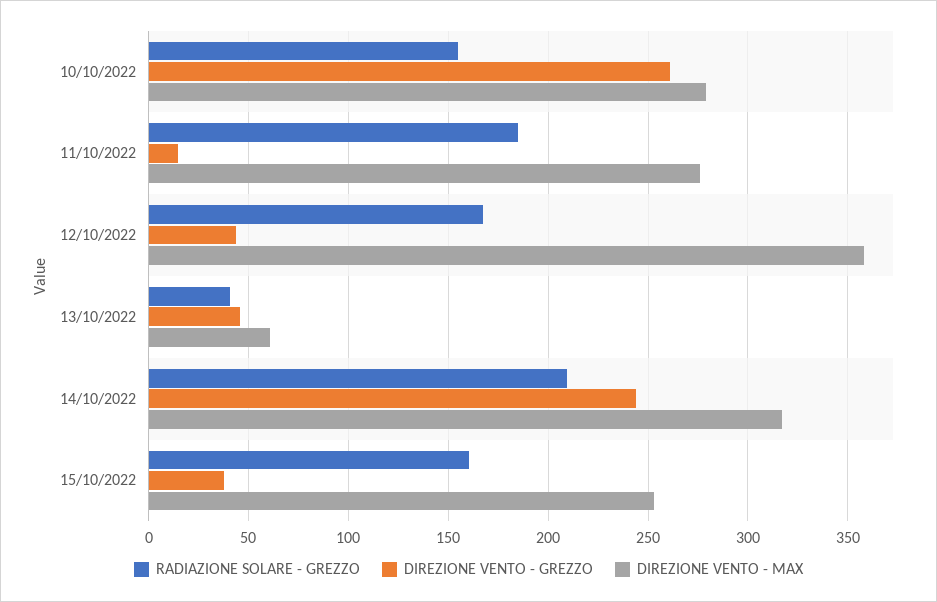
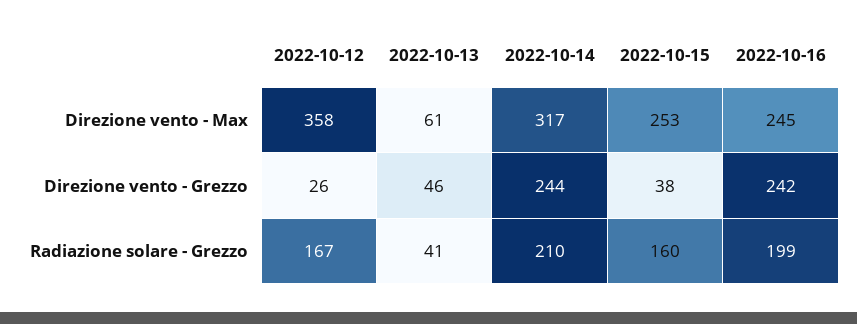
RADIAZIONE SOLARE - GREZZO, 10/10/2022: 155 -> none
DIREZIONE VENTO - GREZZO, 10/10/2022: 260 -> none
DIREZIONE VENTO - MAX, 10/10/2022: 280 -> none
RADIAZIONE SOLARE - GREZZO, 11/10/2022: 185 -> none
DIREZIONE VENTO - GREZZO, 11/10/2022: 15 -> none
DIREZIONE VENTO - MAX, 11/10/2022: 275 -> none
DIREZIONE VENTO - GREZZO, 12/10/2022: 45 -> 26
DIREZIONE VENTO - MAX, 2022-10-16: none -> 245
DIREZIONE VENTO - GREZZO, 2022-10-16: none -> 242
RADIAZIONE SOLARE - GREZZO, 2022-10-16: none -> 199

